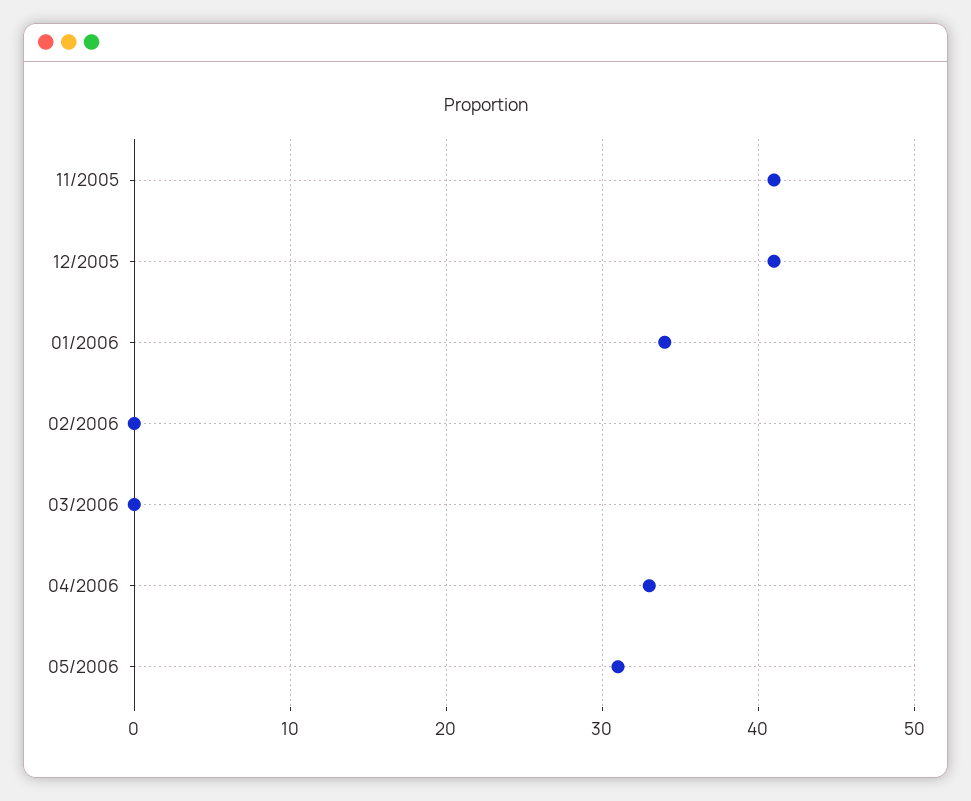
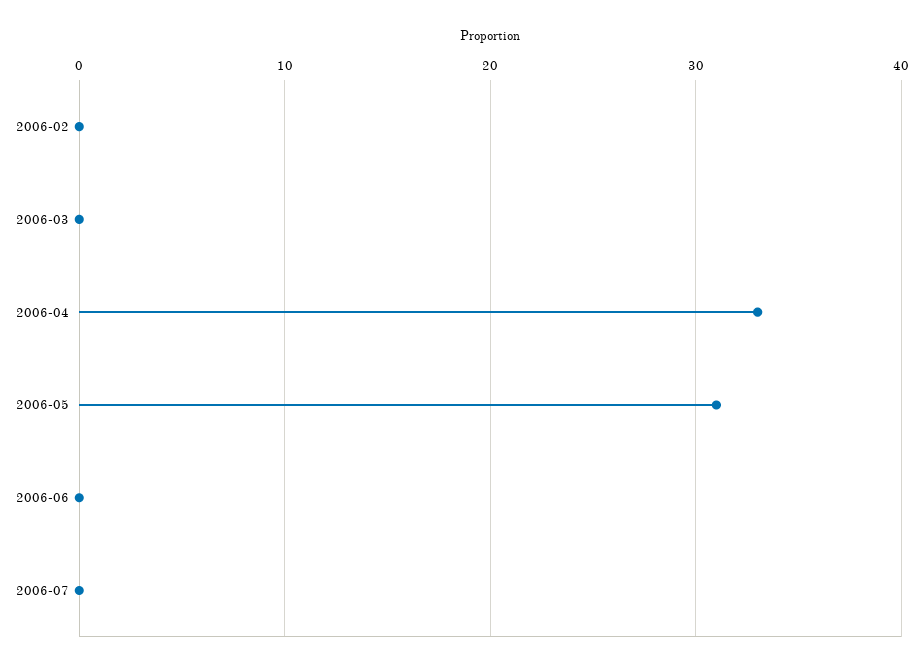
11/2005: 41 -> none
12/2005: 41 -> none
01/2006: 34 -> none
2006-06: none -> 0
2006-07: none -> 0

